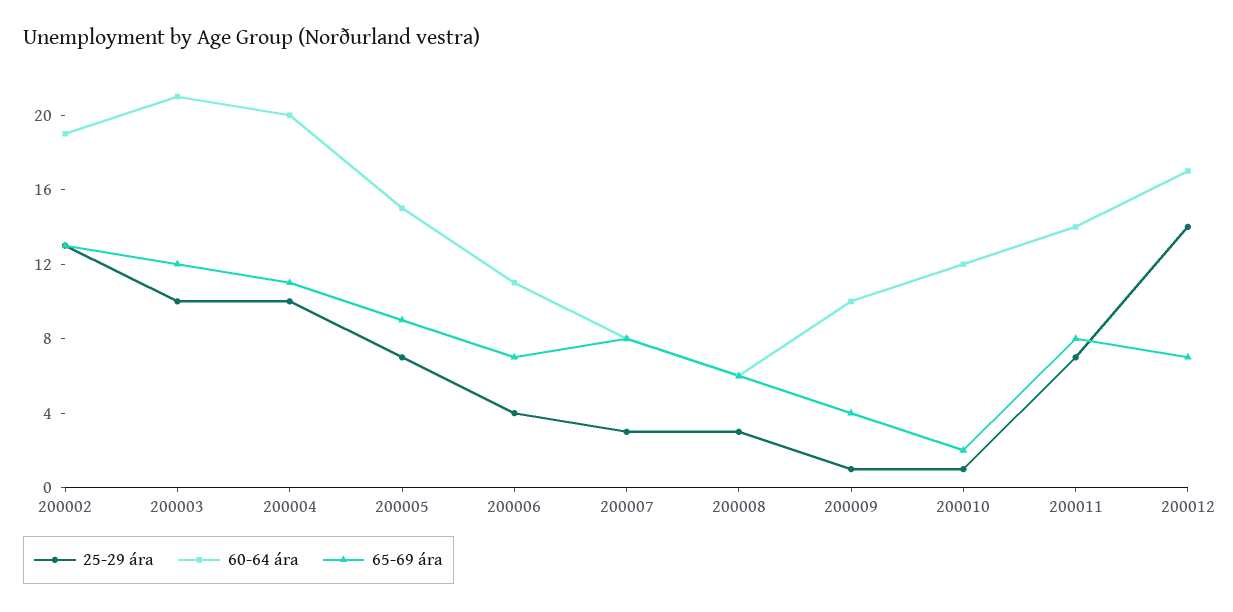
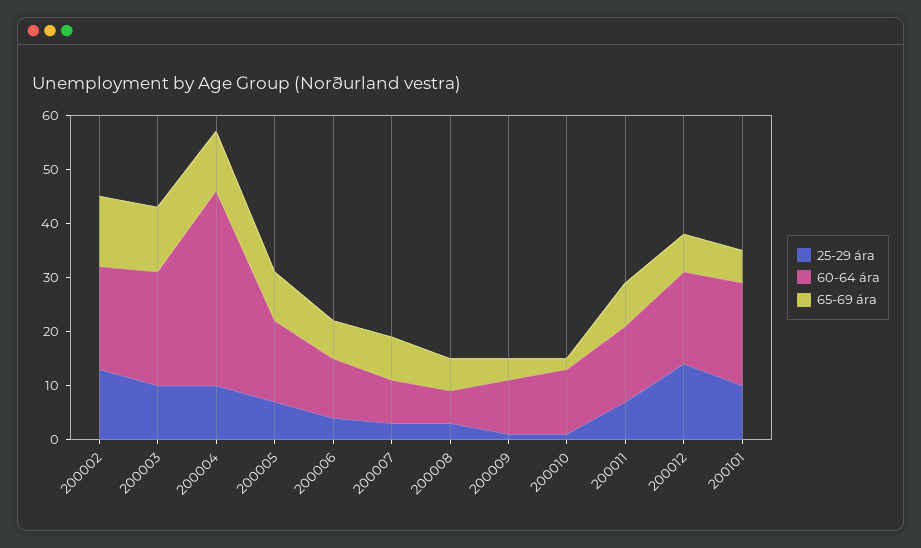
60-64 ára, 200004: 20 -> 35
25-29 ára, 200101: none -> 10
60-64 ára, 200101: none -> 20
65-69 ára, 200101: none -> 5

